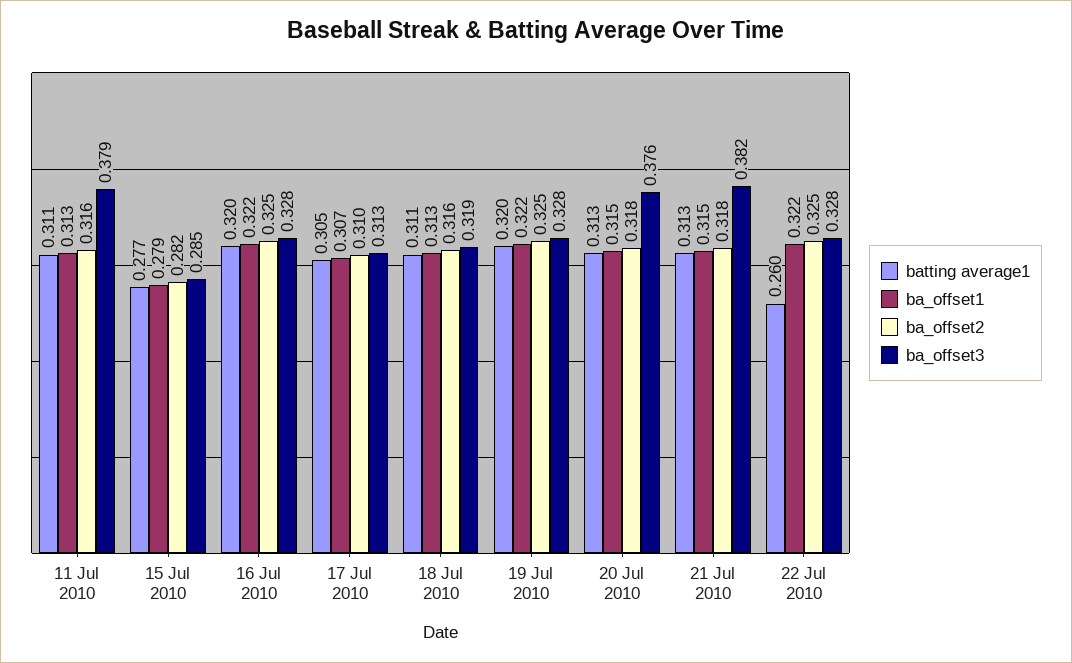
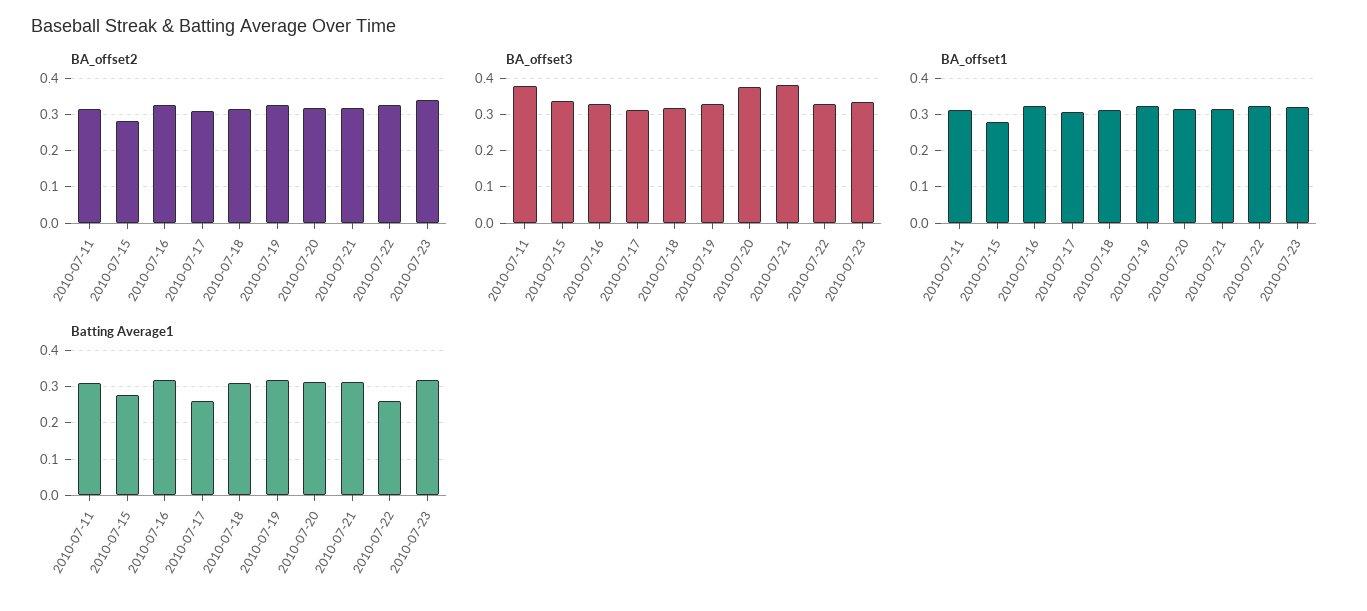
ba_offset3, 15 Jul 2010: 0.285 -> 0.34
batting average1, 17 Jul 2010: 0.305 -> 0.26
ba_offset2, 2010-07-23: none -> 0.34
ba_offset3, 2010-07-23: none -> 0.34
ba_offset1, 2010-07-23: none -> 0.32
batting average1, 2010-07-23: none -> 0.32

